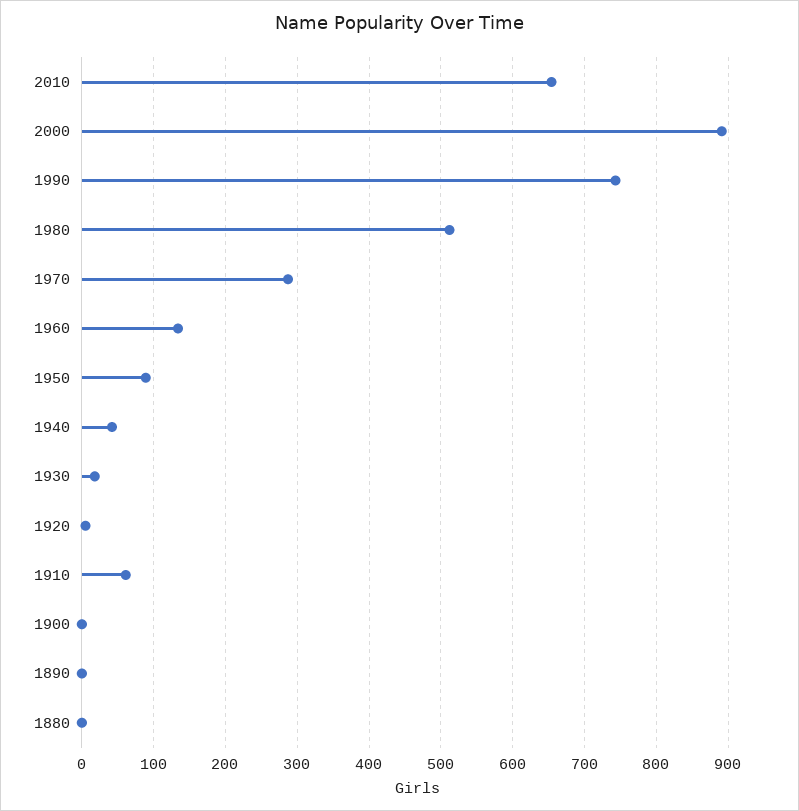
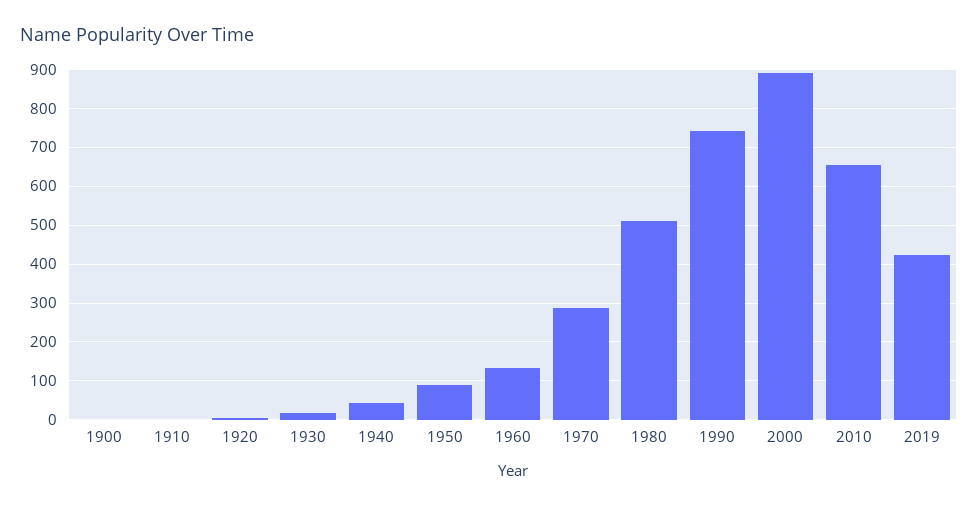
1910: 60 -> 0
1890: 0 -> none
1880: 0 -> none
2019: none -> 420

